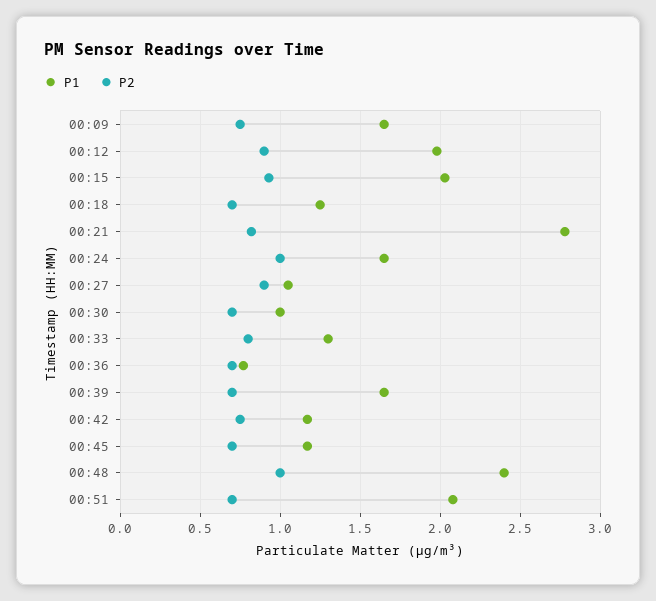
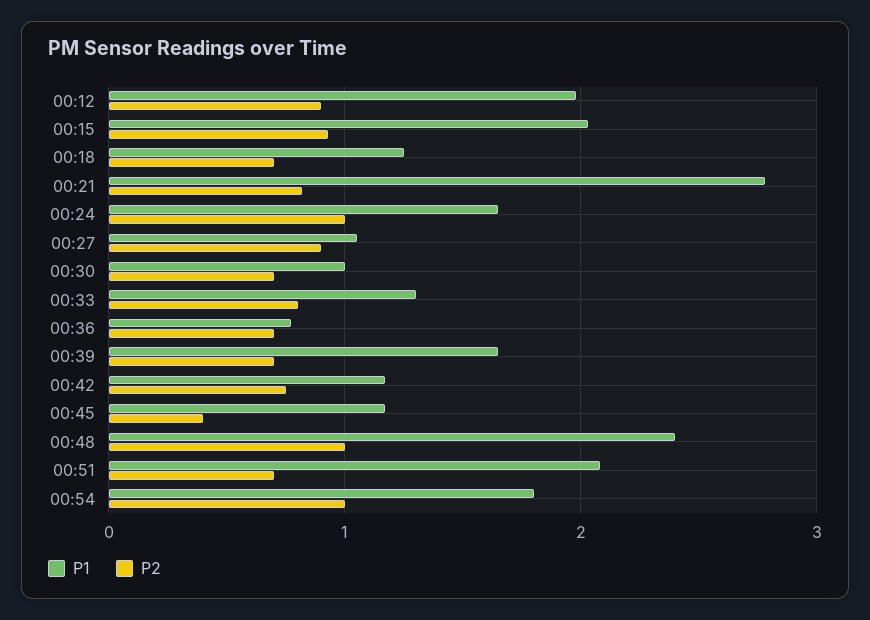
P1, 00:09: 1.65 -> none
P2, 00:09: 0.75 -> none
P2, 00:45: 0.7 -> 0.4
P1, 00:54: none -> 1.8
P2, 00:54: none -> 1

